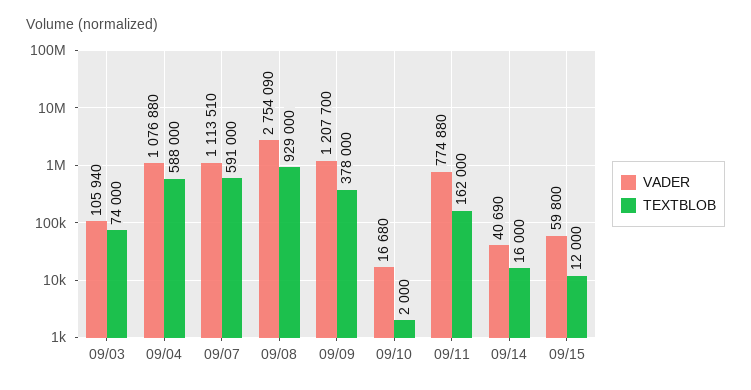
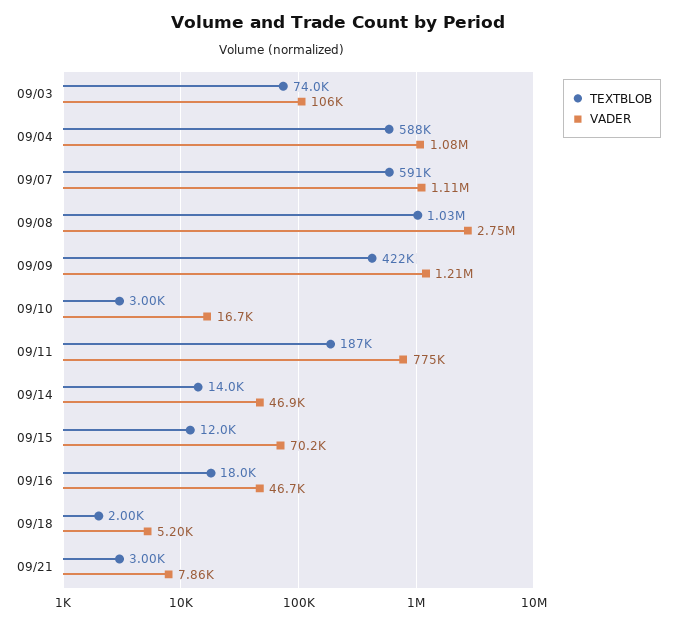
TEXTBLOB, 09/08: 929000 -> 1030000
TEXTBLOB, 09/09: 378000 -> 422000
TEXTBLOB, 09/10: 2000 -> 3000
TEXTBLOB, 09/11: 162000 -> 187000
VADER, 09/14: 40690 -> 46900
TEXTBLOB, 09/14: 16000 -> 14000
VADER, 09/15: 59800 -> 70200
TEXTBLOB, 09/16: none -> 18000
VADER, 09/16: none -> 46700
TEXTBLOB, 09/18: none -> 2000
VADER, 09/18: none -> 5200
TEXTBLOB, 09/21: none -> 3000
VADER, 09/21: none -> 7860

